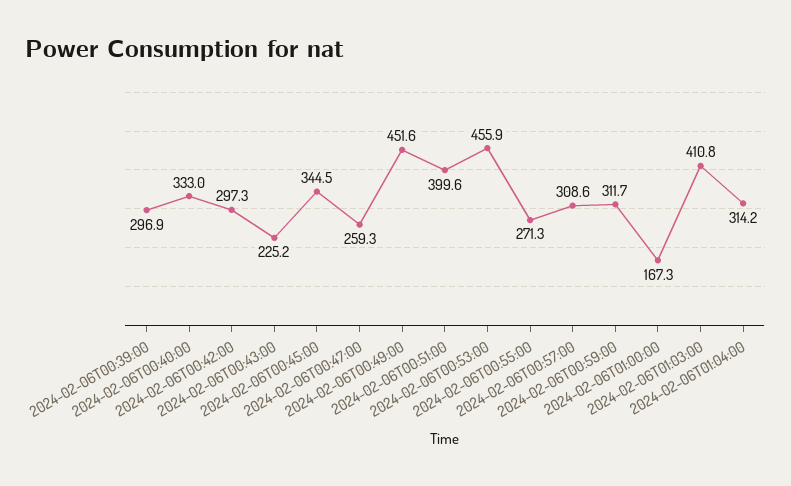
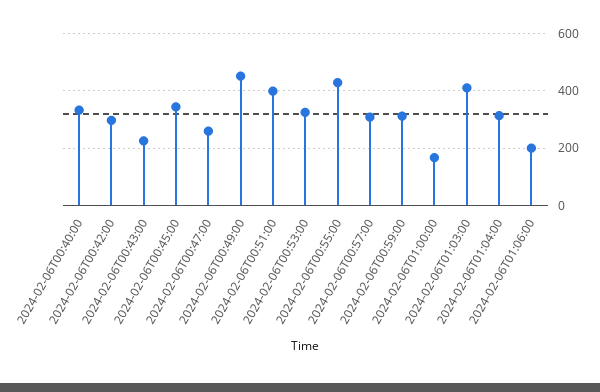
2024-02-06T00:39:00: 296.9 -> none
2024-02-06T00:53:00: 455.9 -> 325
2024-02-06T00:55:00: 271.3 -> 425
2024-02-06T01:06:00: none -> 200

